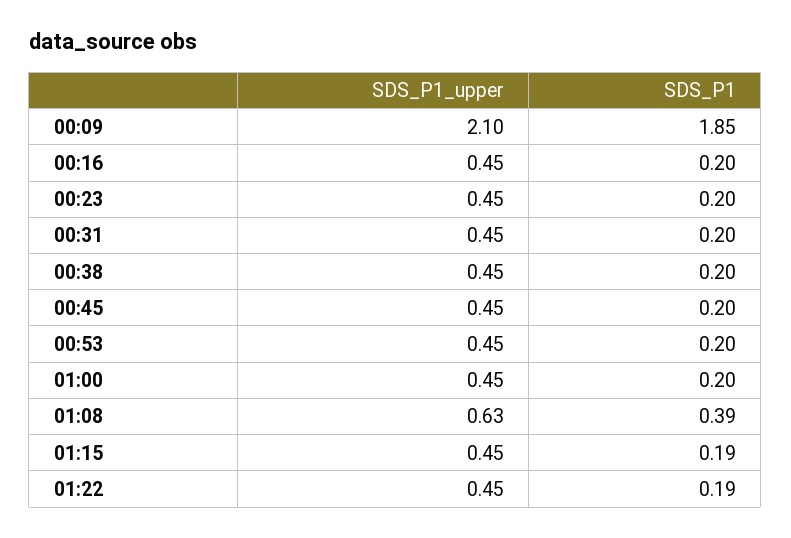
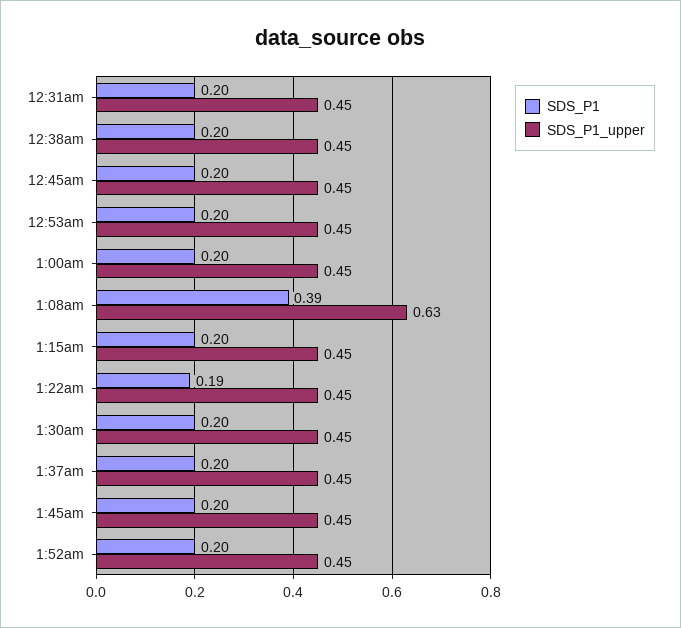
SDS_P1_upper, 00:09: 2.1 -> none
SDS_P1, 00:09: 1.85 -> none
SDS_P1_upper, 00:16: 0.45 -> none
SDS_P1, 00:16: 0.2 -> none
SDS_P1_upper, 00:23: 0.45 -> none
SDS_P1, 00:23: 0.2 -> none
SDS_P1, 01:15: 0.19 -> 0.2
SDS_P1, 1:30am: none -> 0.2
SDS_P1_upper, 1:30am: none -> 0.45
SDS_P1, 1:37am: none -> 0.2
SDS_P1_upper, 1:37am: none -> 0.45
SDS_P1, 1:45am: none -> 0.2
SDS_P1_upper, 1:45am: none -> 0.45
SDS_P1, 1:52am: none -> 0.2
SDS_P1_upper, 1:52am: none -> 0.45

